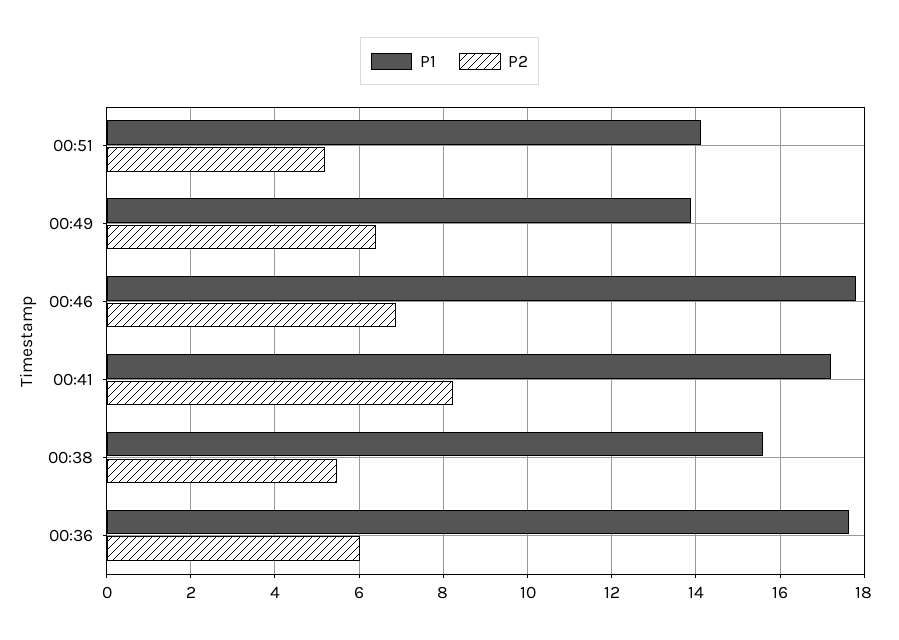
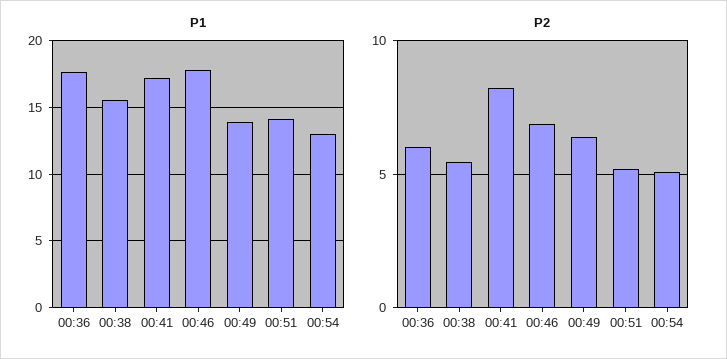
P1, 00:54: none -> 13
P2, 00:54: none -> 5

